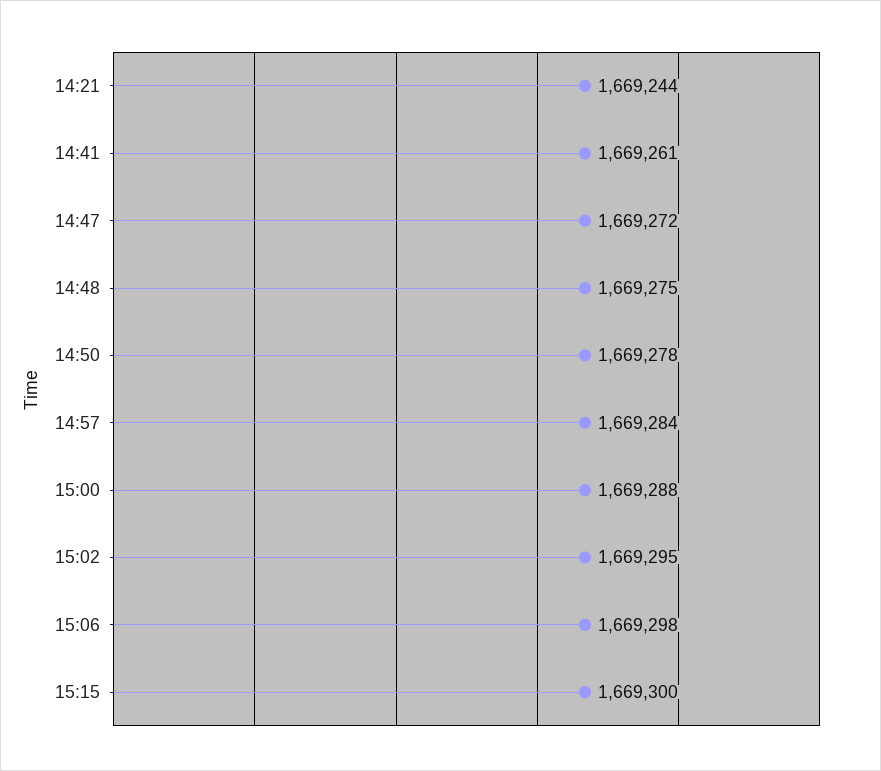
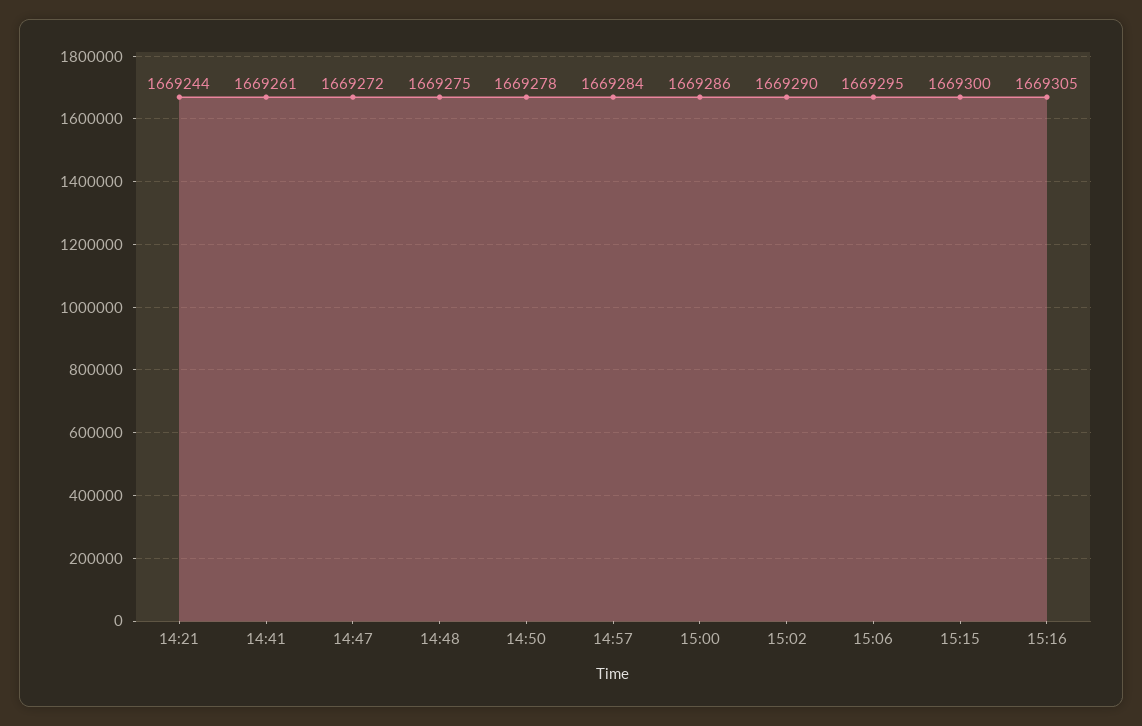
15:00: 1669288 -> 1669286
15:02: 1669295 -> 1669290
15:06: 1669298 -> 1669295
15:16: none -> 1669305

